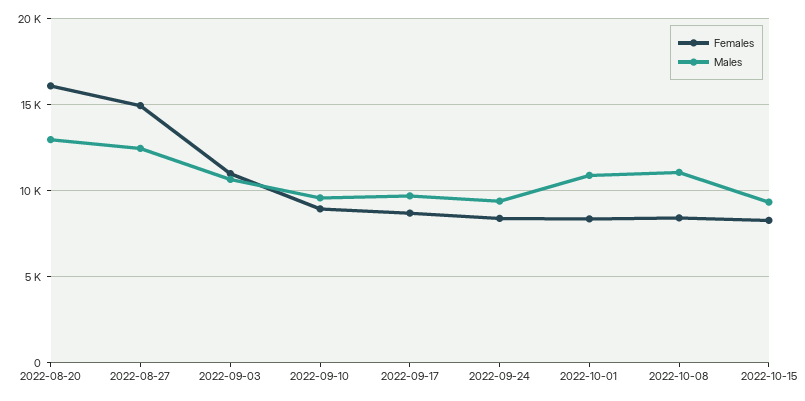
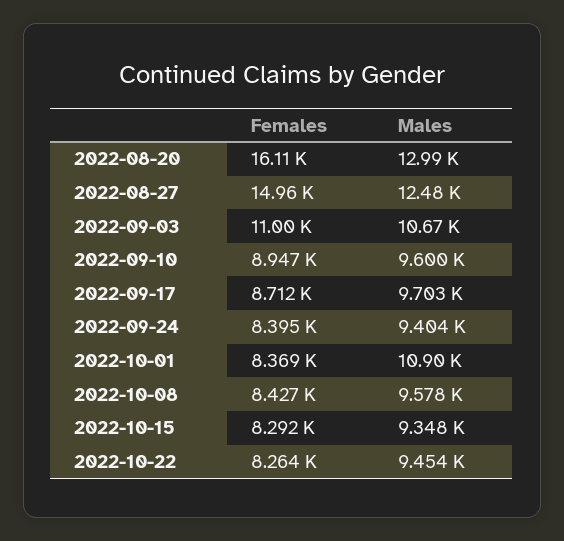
Males, 2022-10-08: 11000 -> 9578
Females, 2022-10-22: none -> 8264
Males, 2022-10-22: none -> 9454

